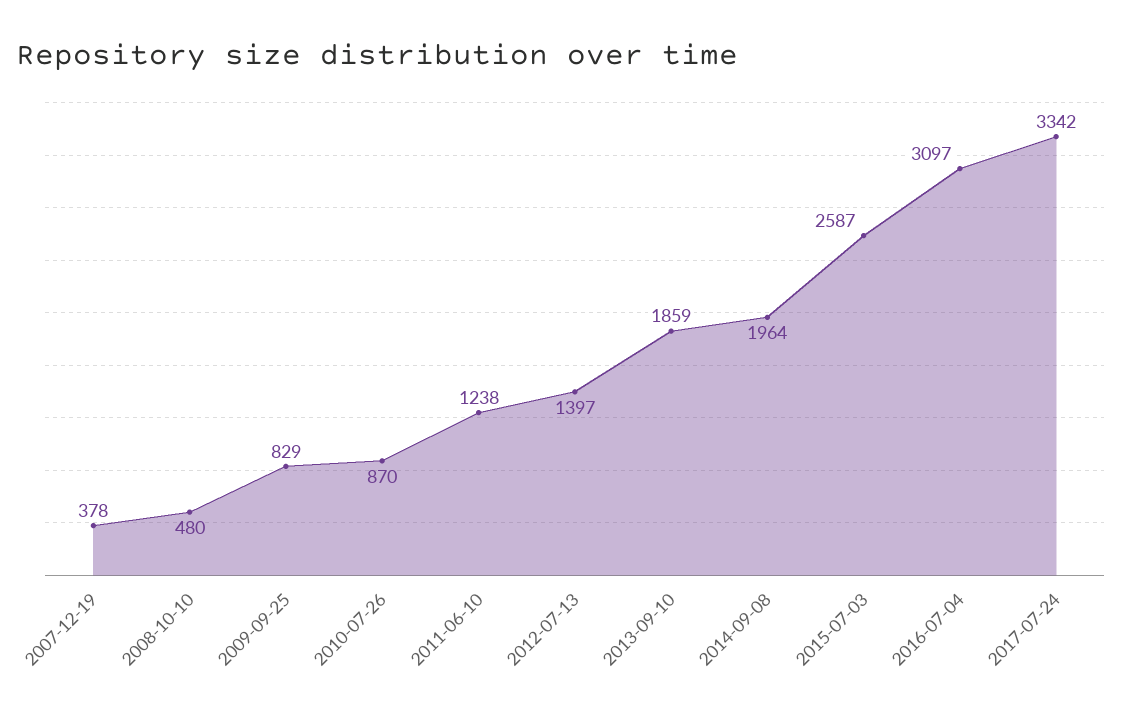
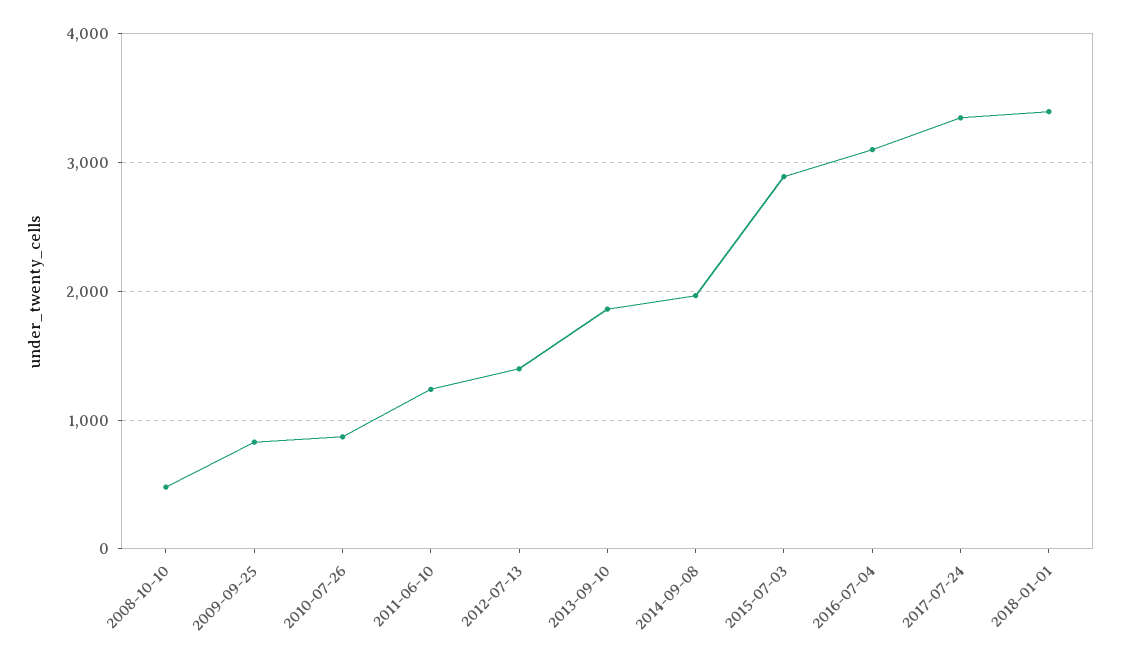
2007-12-19: 378 -> none
2015-07-03: 2587 -> 2900
2018-01-01: none -> 3400

